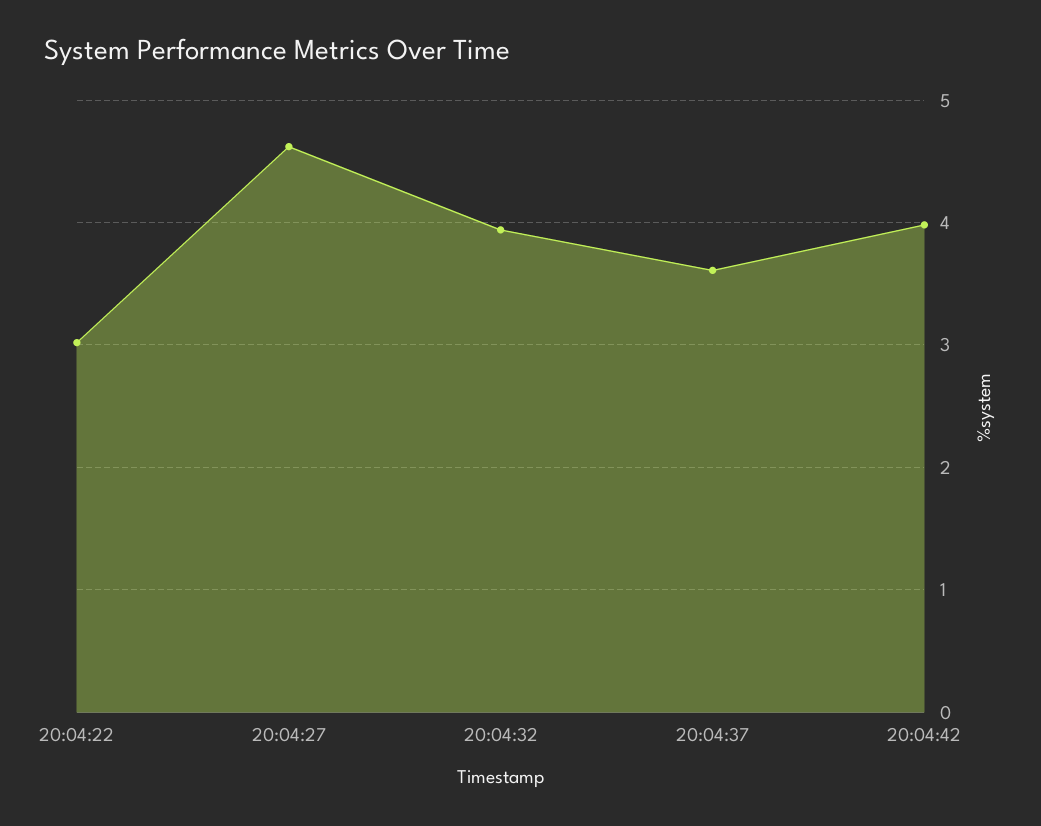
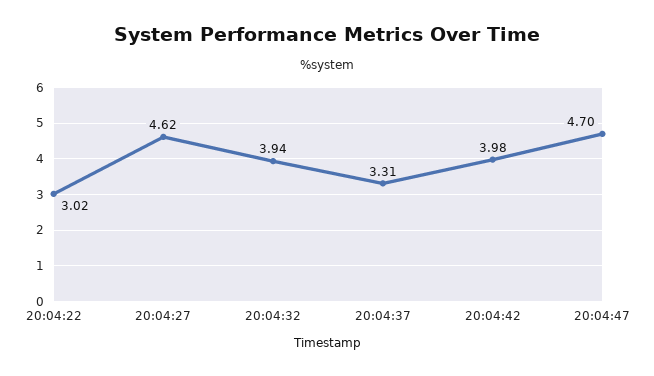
20:04:37: 3.6 -> 3.31
20:04:47: none -> 4.7

